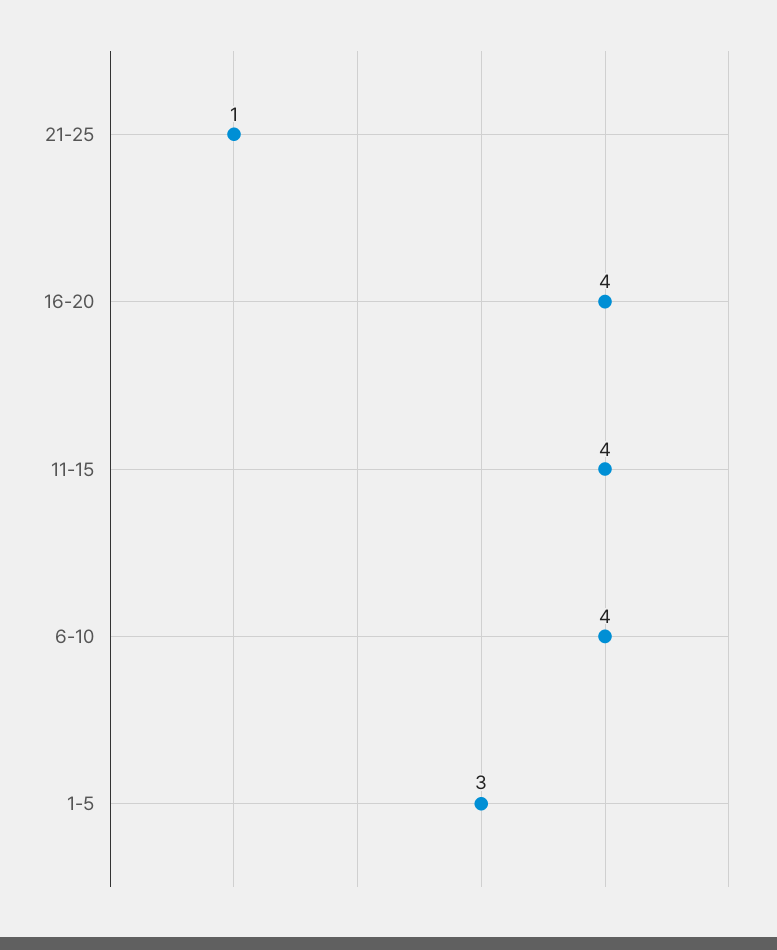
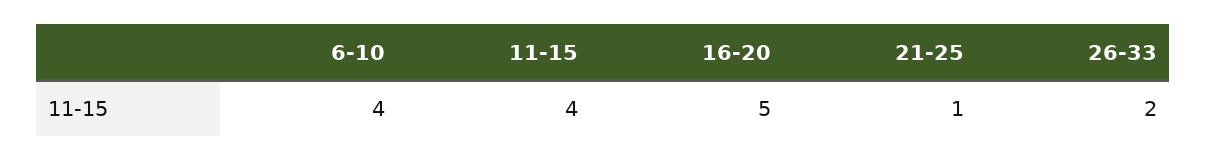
16-20: 4 -> 5
1-5: 3 -> none
26-33: none -> 2

